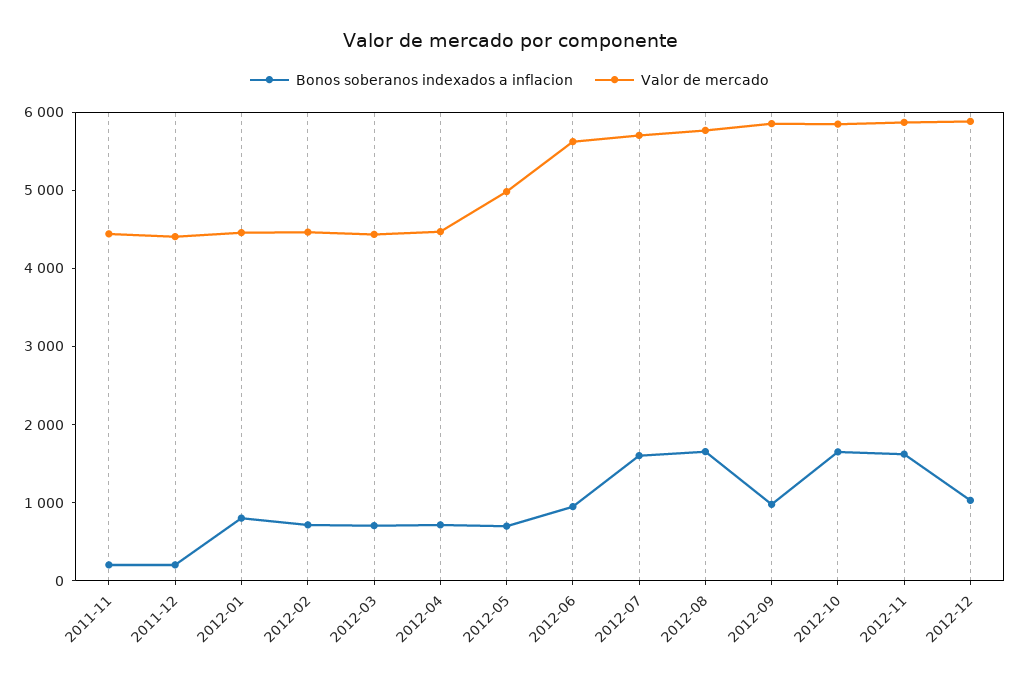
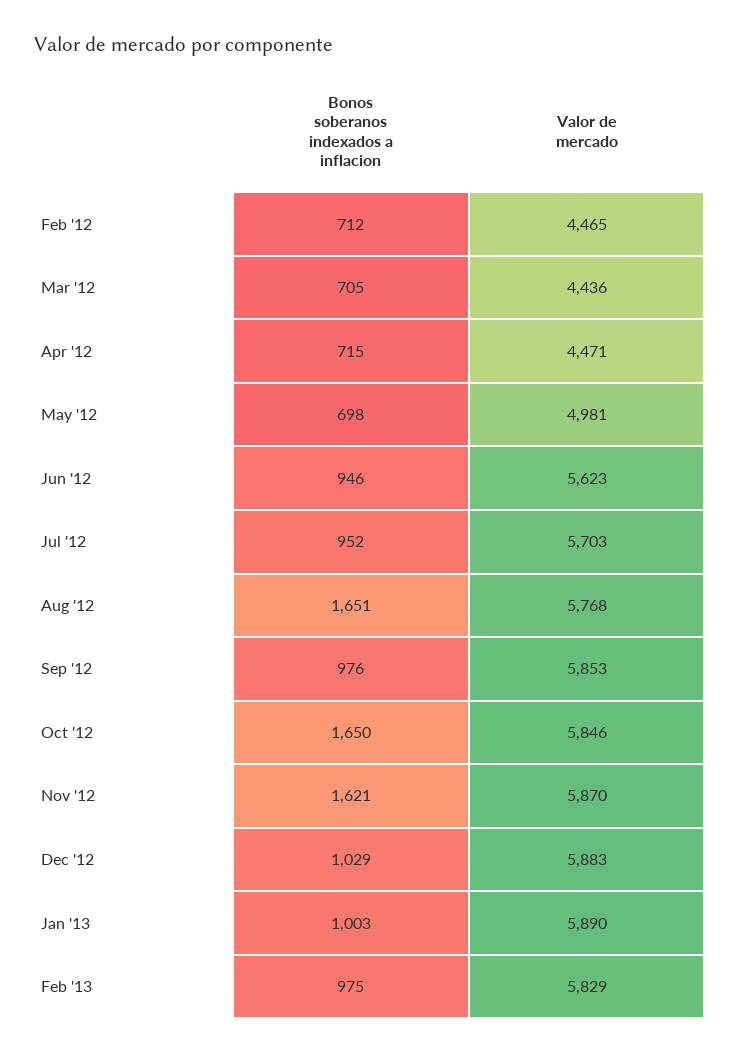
Bonos soberanos indexados a inflacion, 2011-11: 200 -> none
Valor de mercado, 2011-11: 4400 -> none
Bonos soberanos indexados a inflacion, 2011-12: 200 -> none
Valor de mercado, 2011-12: 4400 -> none
Bonos soberanos indexados a inflacion, 2012-01: 800 -> none
Valor de mercado, 2012-01: 4400 -> none
Bonos soberanos indexados a inflacion, 2012-07: 1600 -> 952
Bonos soberanos indexados a inflacion, Jan '13: none -> 1003
Valor de mercado, Jan '13: none -> 5890
Bonos soberanos indexados a inflacion, Feb '13: none -> 975
Valor de mercado, Feb '13: none -> 5829

